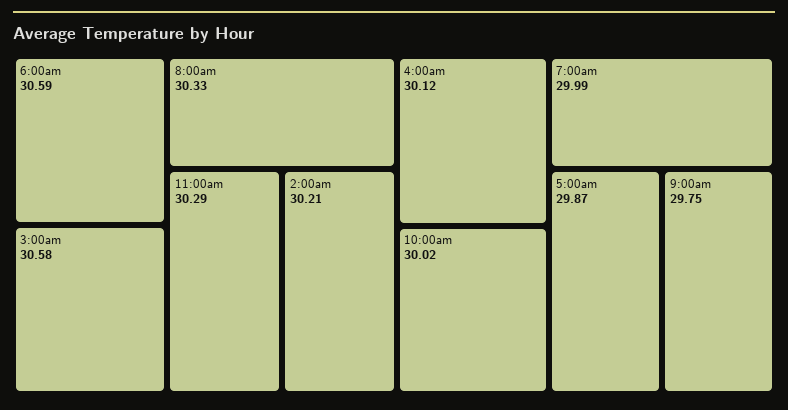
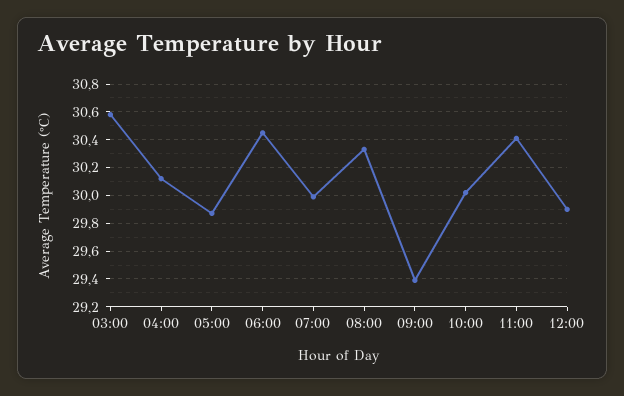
6:00am: 30.59 -> 30.45
11:00am: 30.29 -> 30.4
2:00am: 30.21 -> none
9:00am: 29.75 -> 29.4
12:00: none -> 29.9

